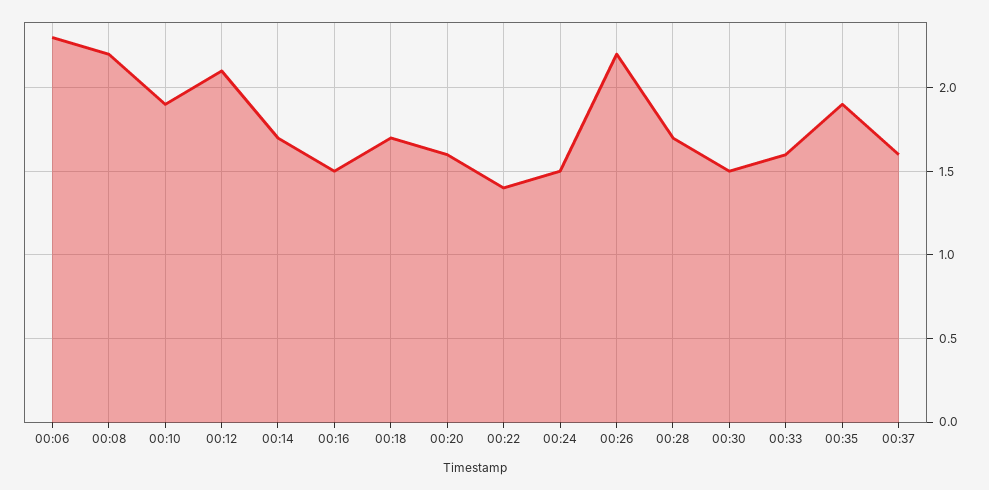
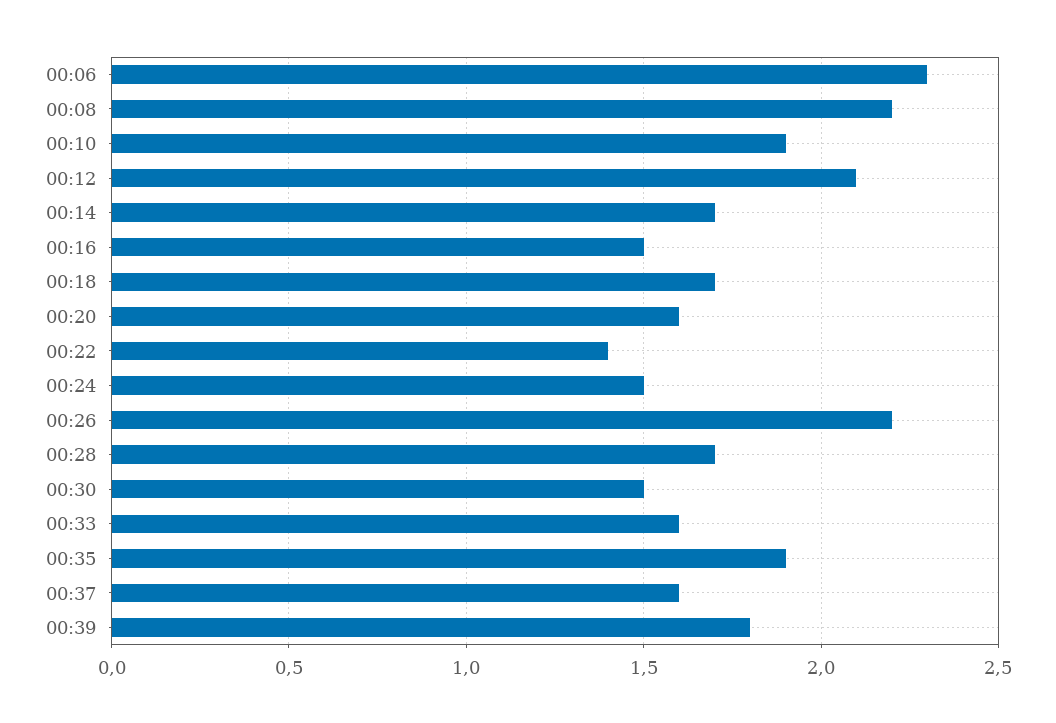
00:39: none -> 1.8

